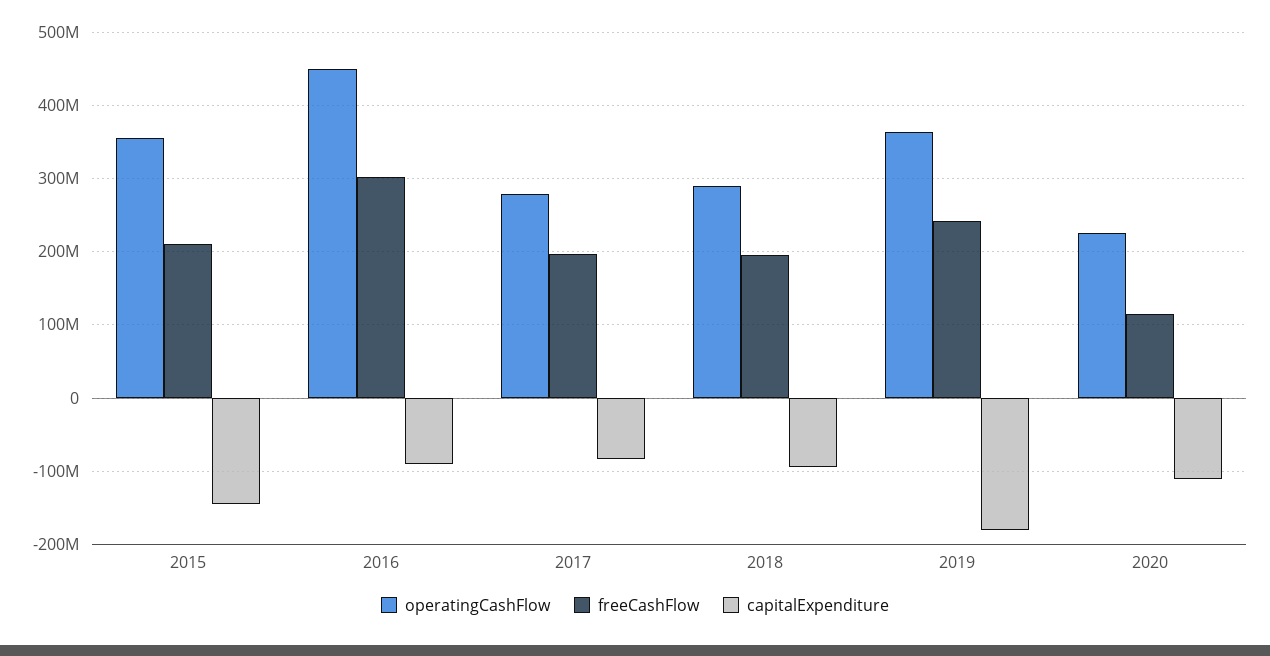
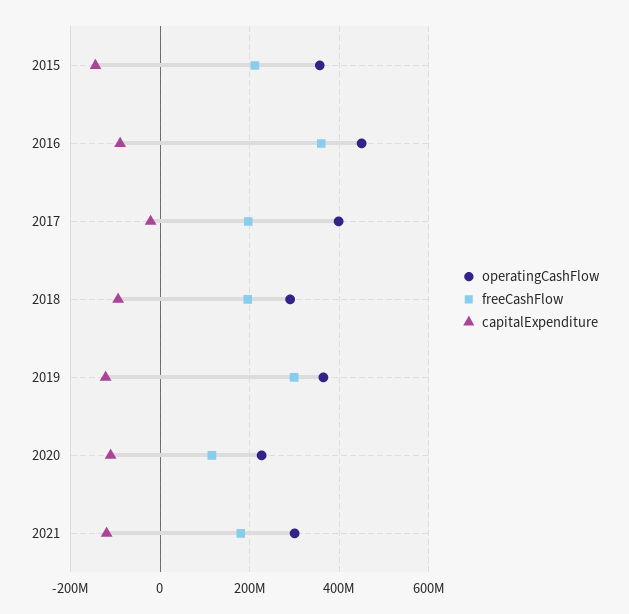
freeCashFlow, 2016: 300000000 -> 360000000
operatingCashFlow, 2017: 280000000 -> 400000000
capitalExpenditure, 2017: -80000000 -> -20000000
freeCashFlow, 2019: 240000000 -> 300000000
capitalExpenditure, 2019: -180000000 -> -120000000
operatingCashFlow, 2021: none -> 300000000
freeCashFlow, 2021: none -> 180000000
capitalExpenditure, 2021: none -> -120000000

